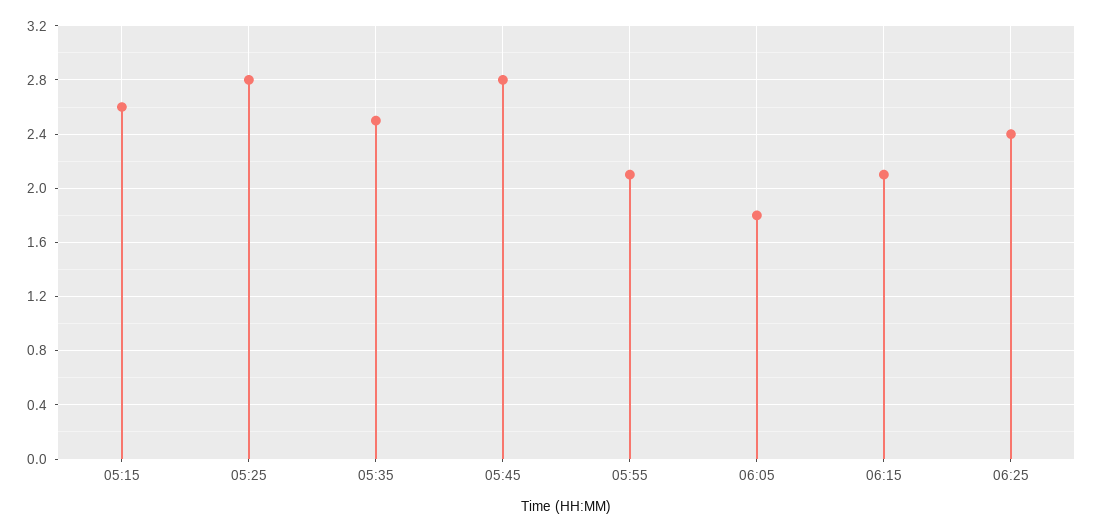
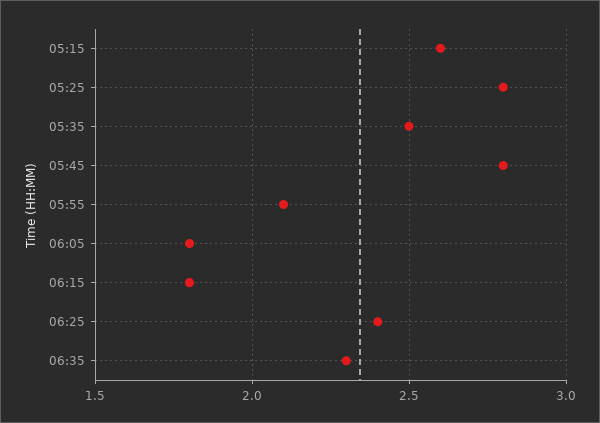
06:15: 2.1 -> 1.8
06:35: none -> 2.3

